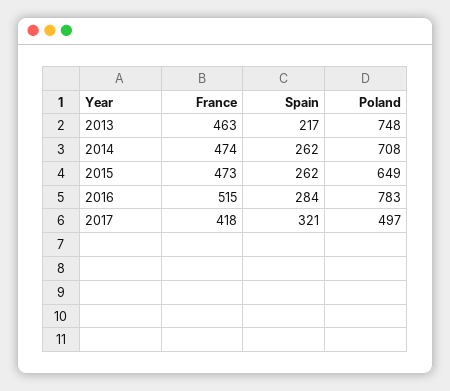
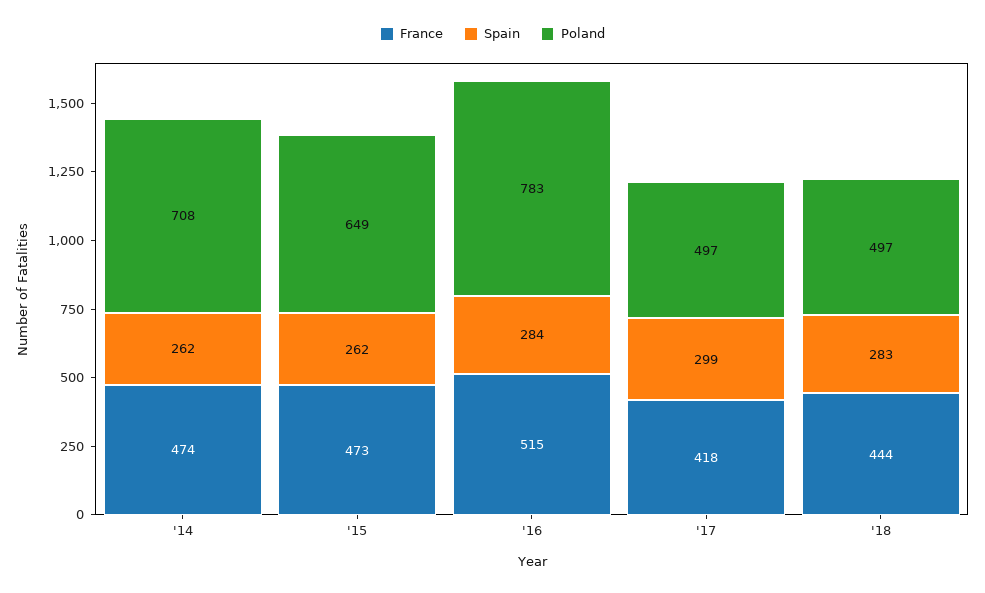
France, 2013: 463 -> none
Spain, 2013: 217 -> none
Poland, 2013: 748 -> none
Spain, 2017: 321 -> 299
France, '18: none -> 444
Spain, '18: none -> 283
Poland, '18: none -> 497

